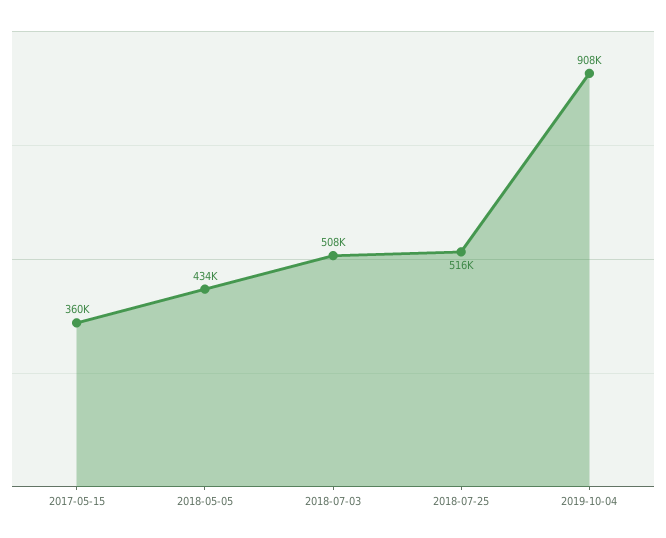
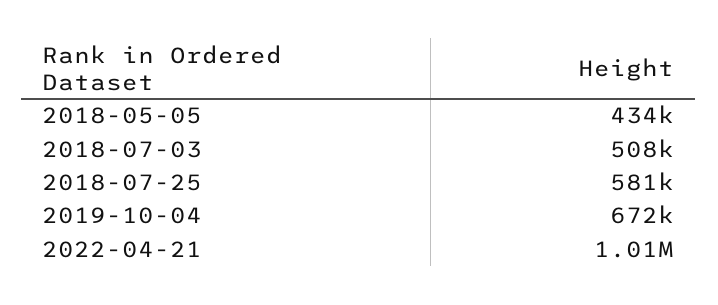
2017-05-15: 360000 -> none
2018-07-25: 516000 -> 581000
2019-10-04: 908000 -> 672000
2022-04-21: none -> 1010000

